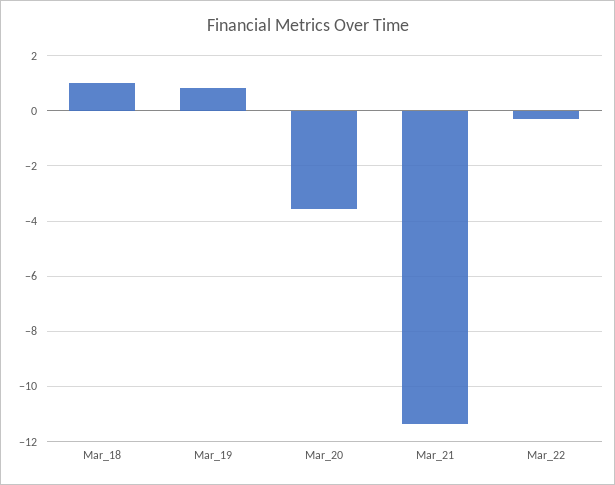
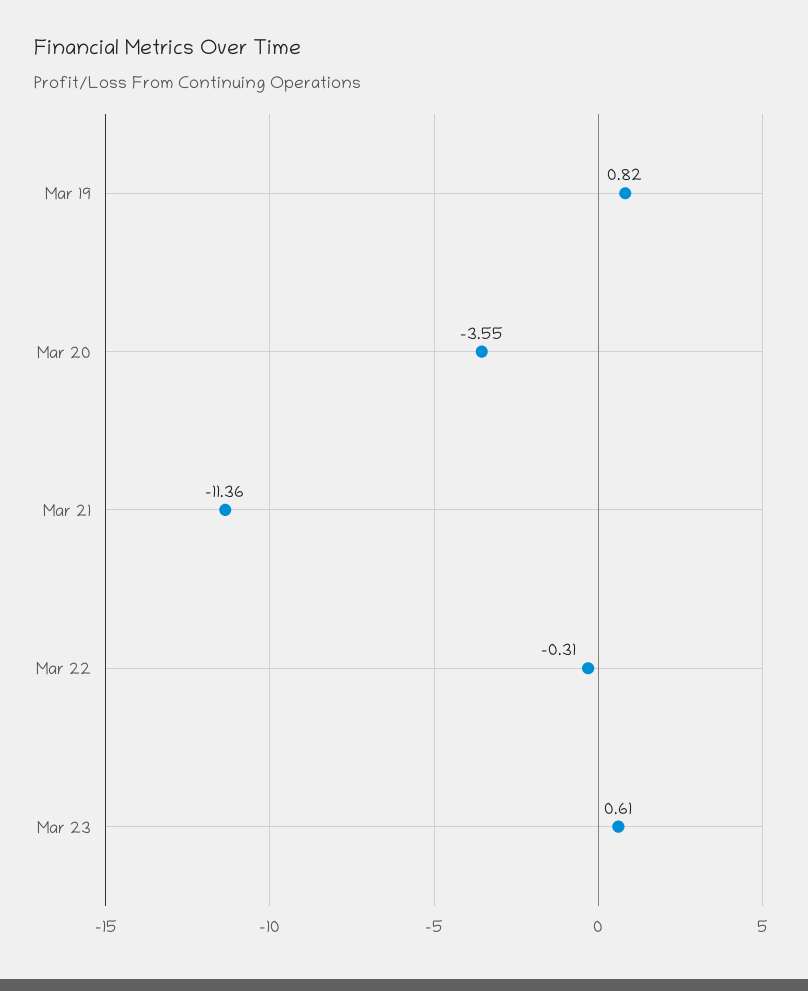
Mar_18: 1 -> none
Mar 23: none -> 0.61

